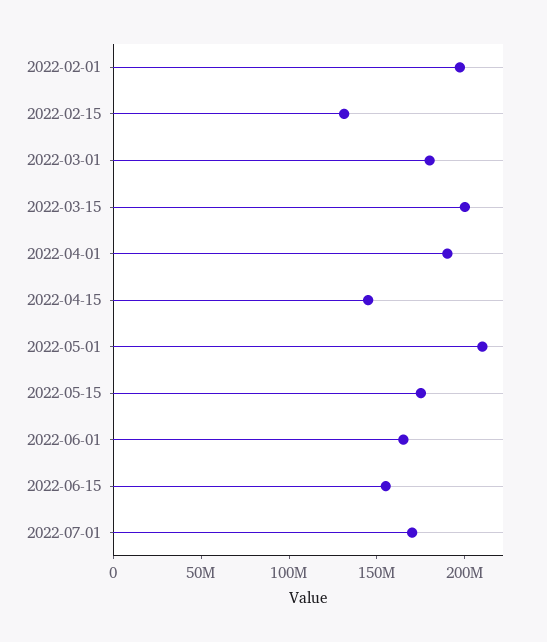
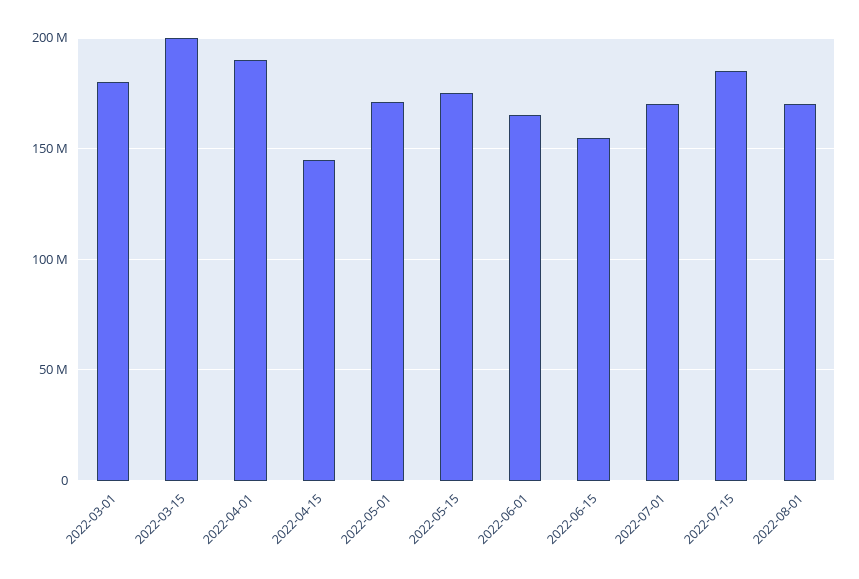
2022-02-01: 200000000 -> none
2022-02-15: 130000000 -> none
2022-05-01: 210000000 -> 170000000
2022-07-15: none -> 185000000
2022-08-01: none -> 170000000

